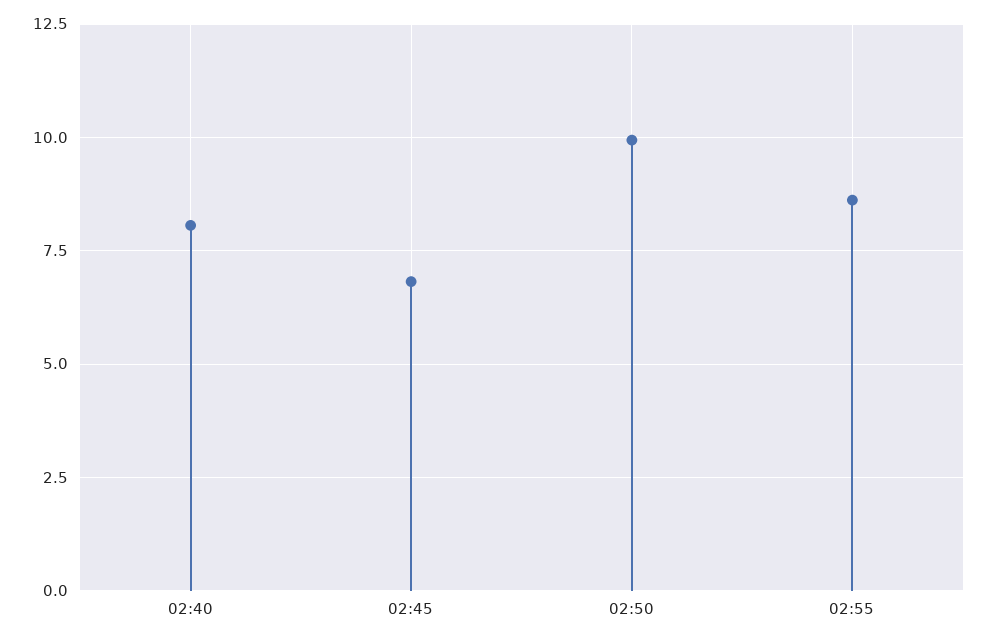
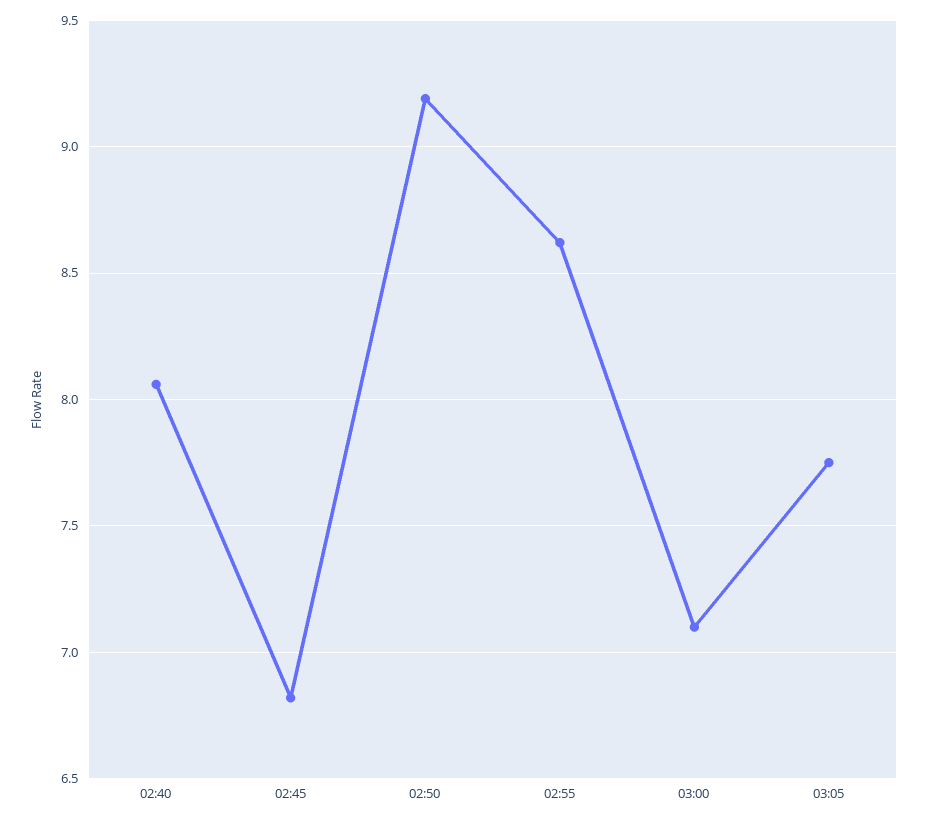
02:50: 10 -> 9.2
03:00: none -> 7.1
03:05: none -> 7.75

